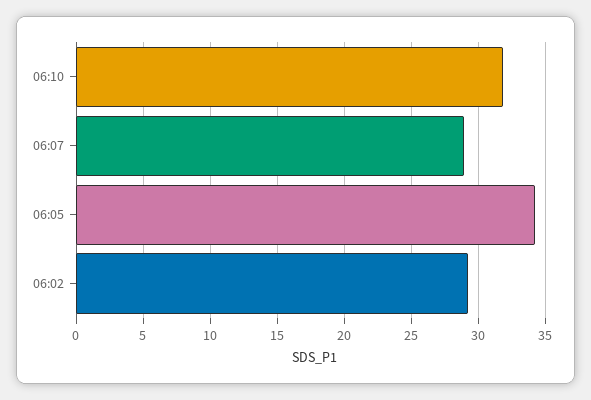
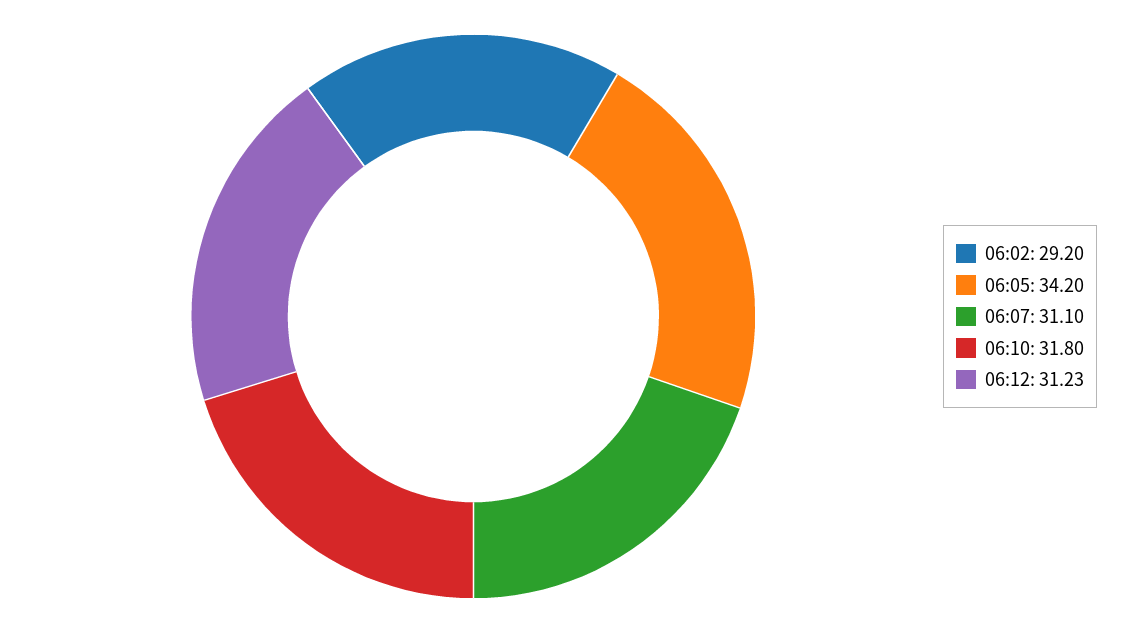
06:07: 29 -> 31.1
06:12: none -> 31.23

